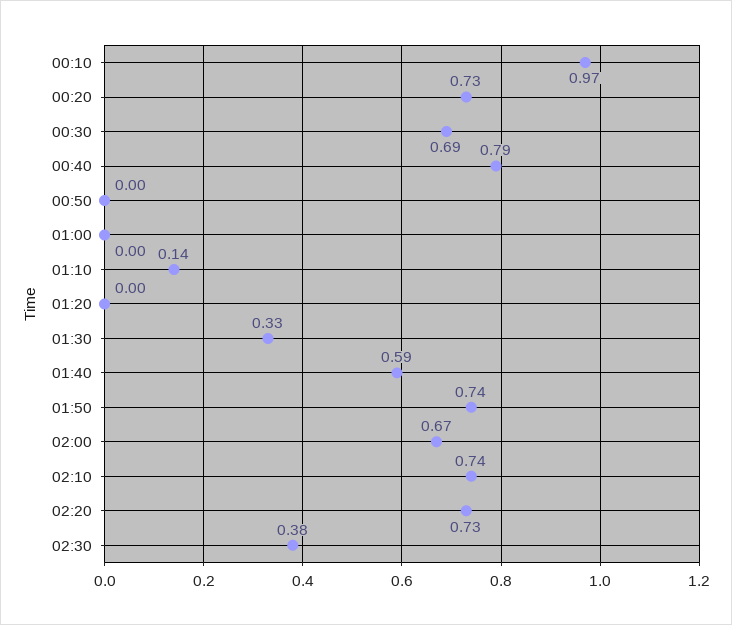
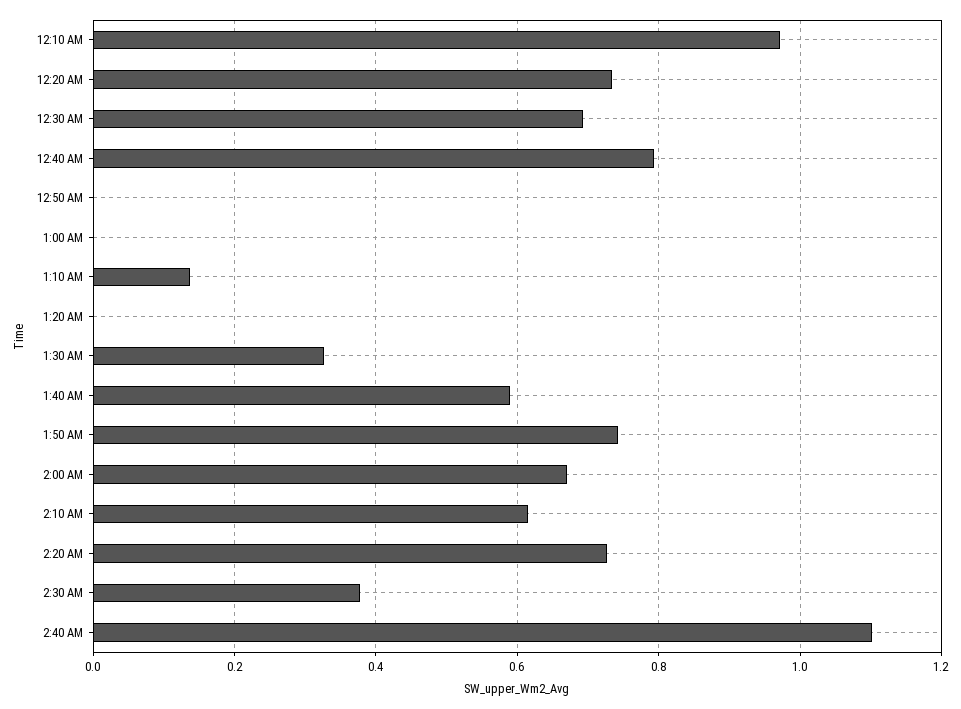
02:10: 0.74 -> 0.62
2:40 AM: none -> 1.1

